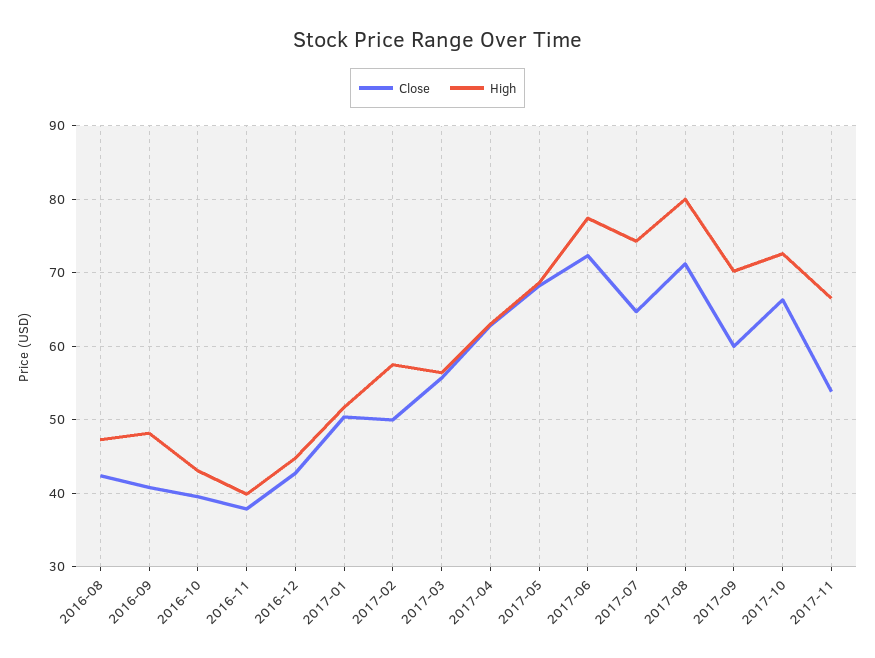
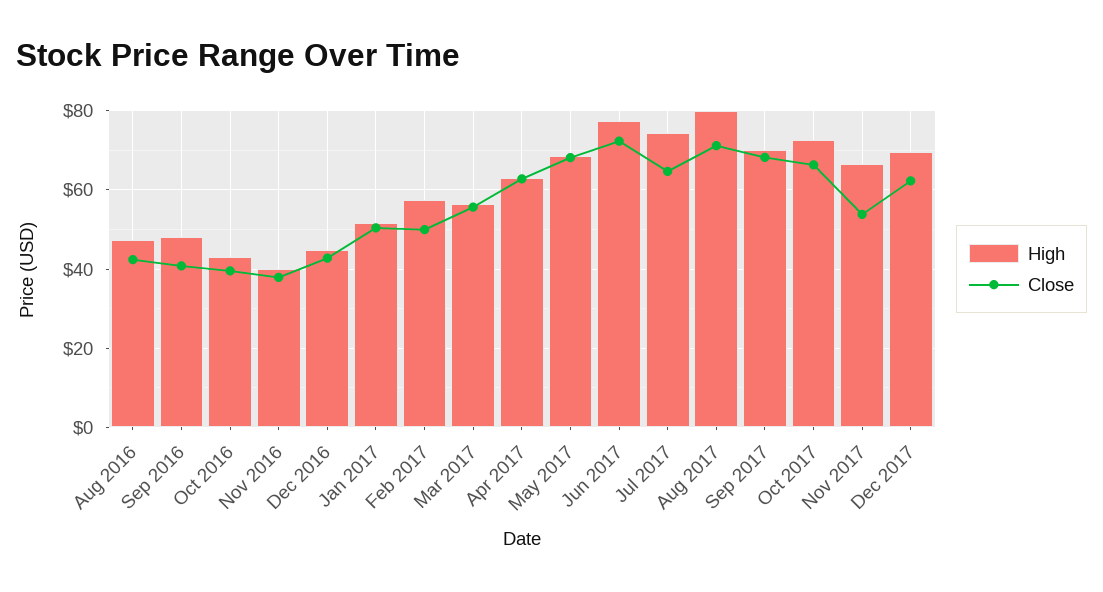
Close, 2017-09: 60 -> 68
High, Dec 2017: none -> 70
Close, Dec 2017: none -> 62

